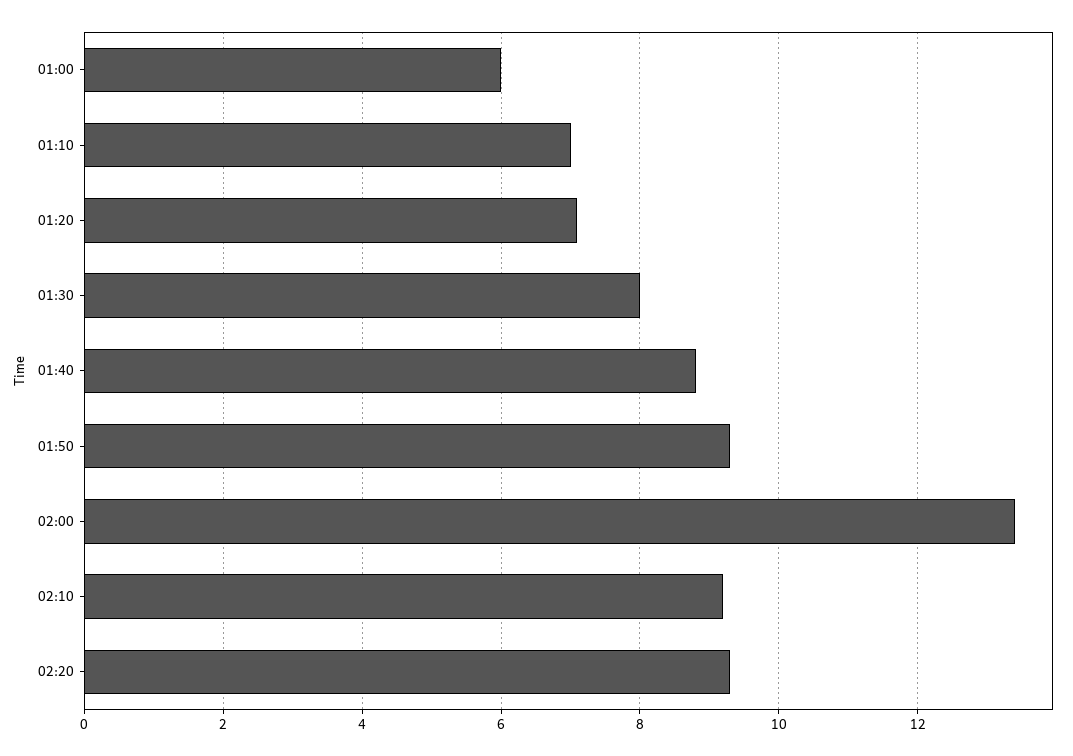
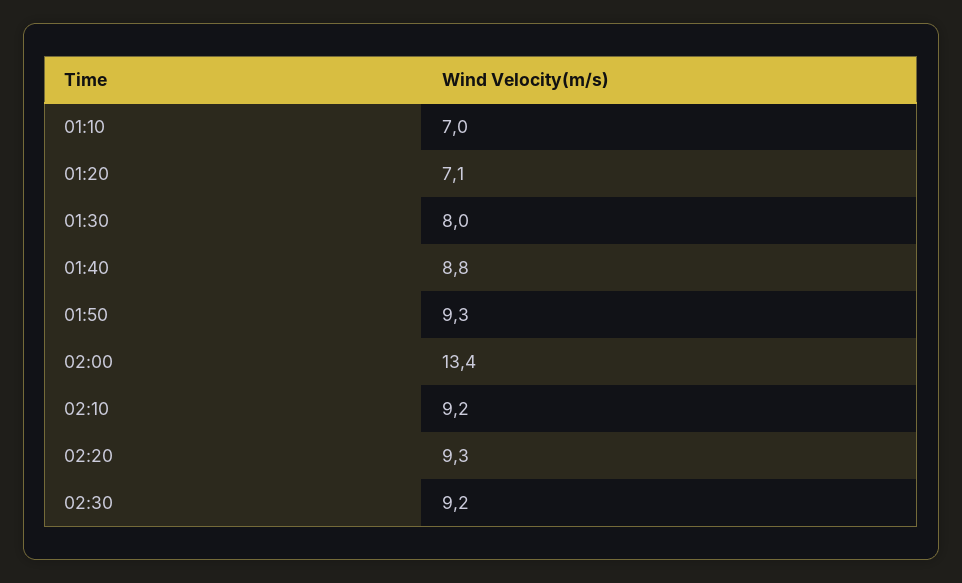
01:00: 6 -> none
02:30: none -> 9.2

